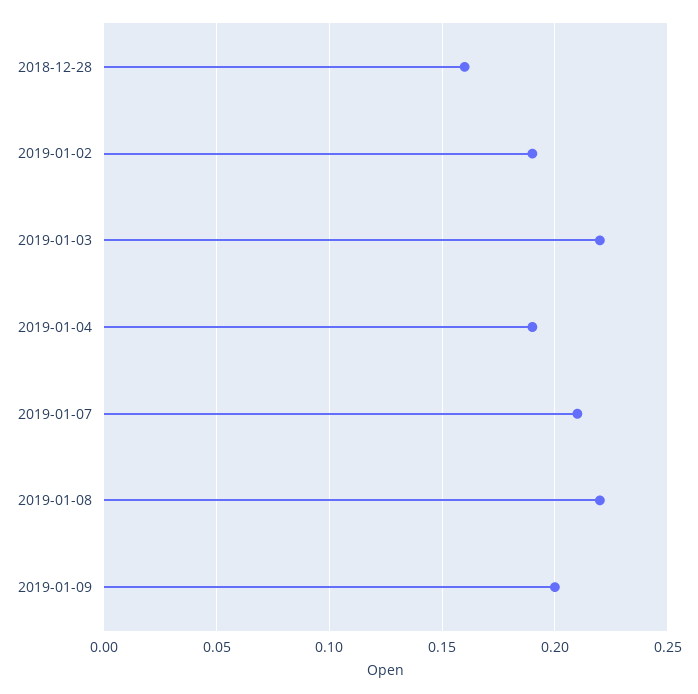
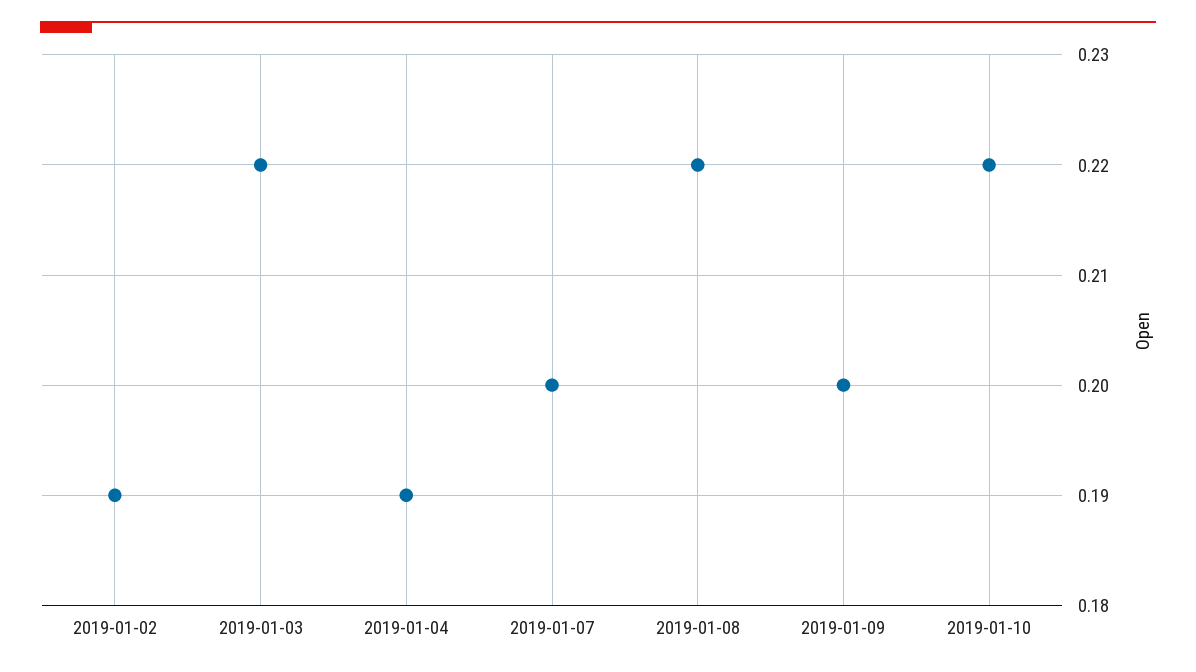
2018-12-28: 0.16 -> none
2019-01-07: 0.21 -> 0.2
2019-01-10: none -> 0.22

